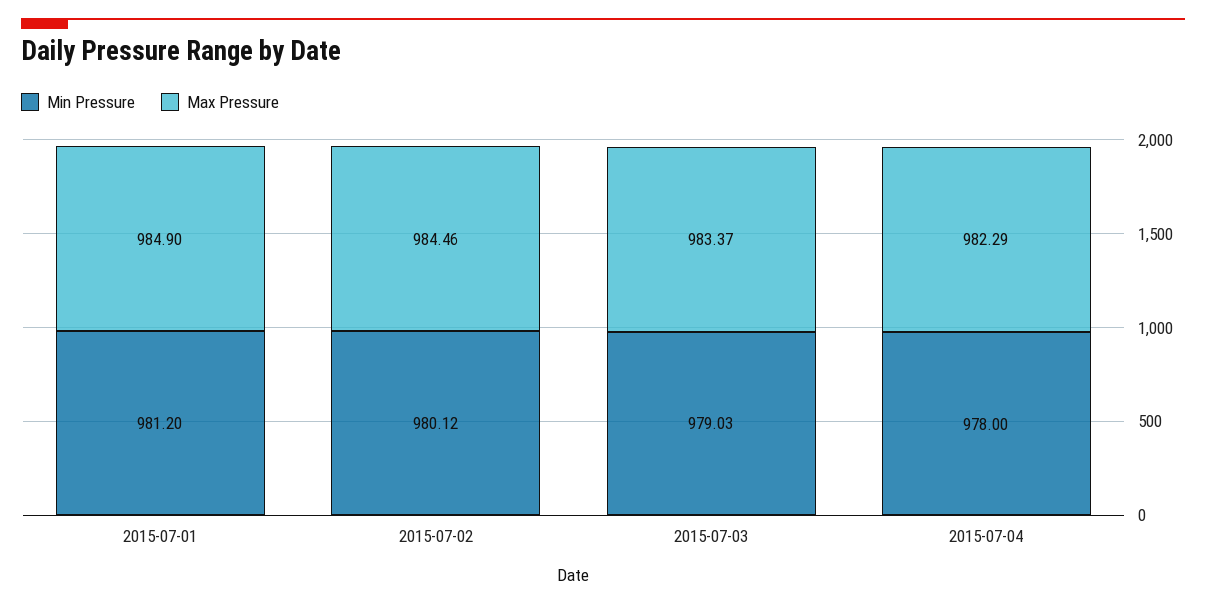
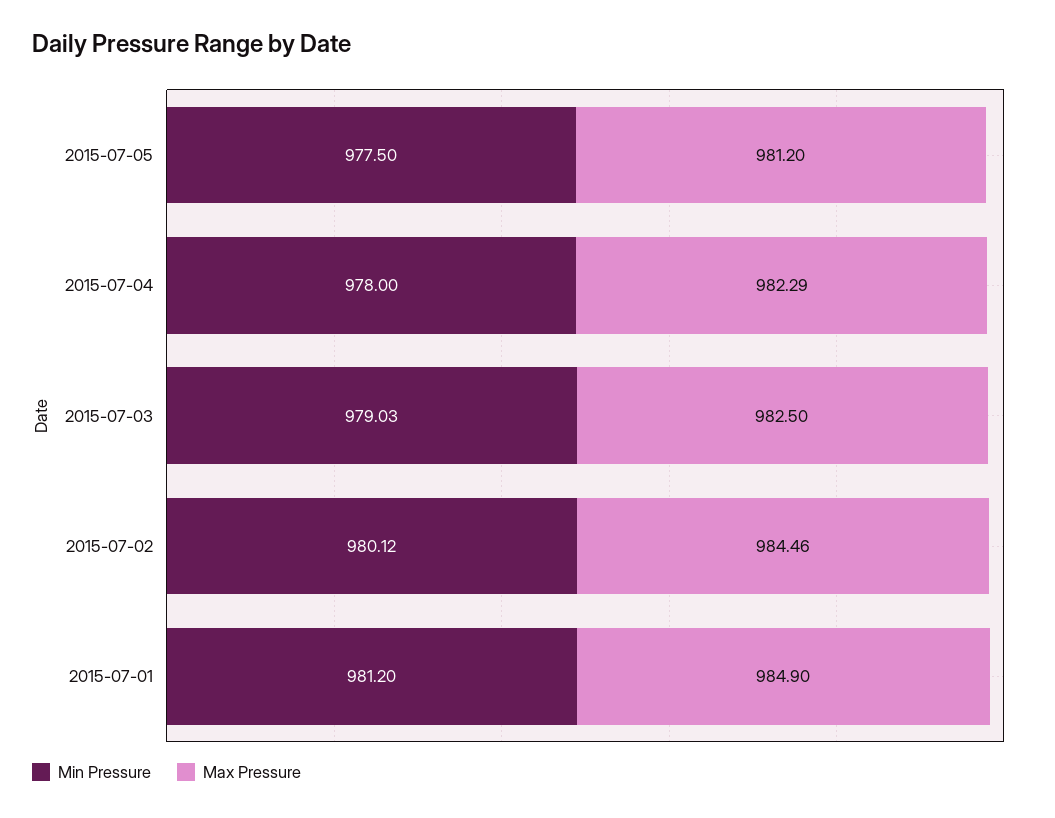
Max Pressure, 2015-07-03: 983.37 -> 982.5
Min Pressure, 2015-07-05: none -> 977.5
Max Pressure, 2015-07-05: none -> 981.2

